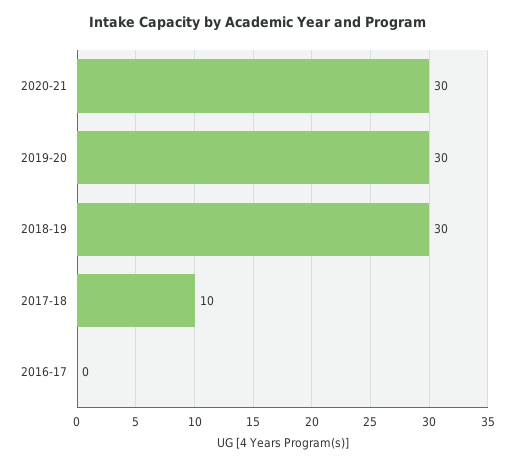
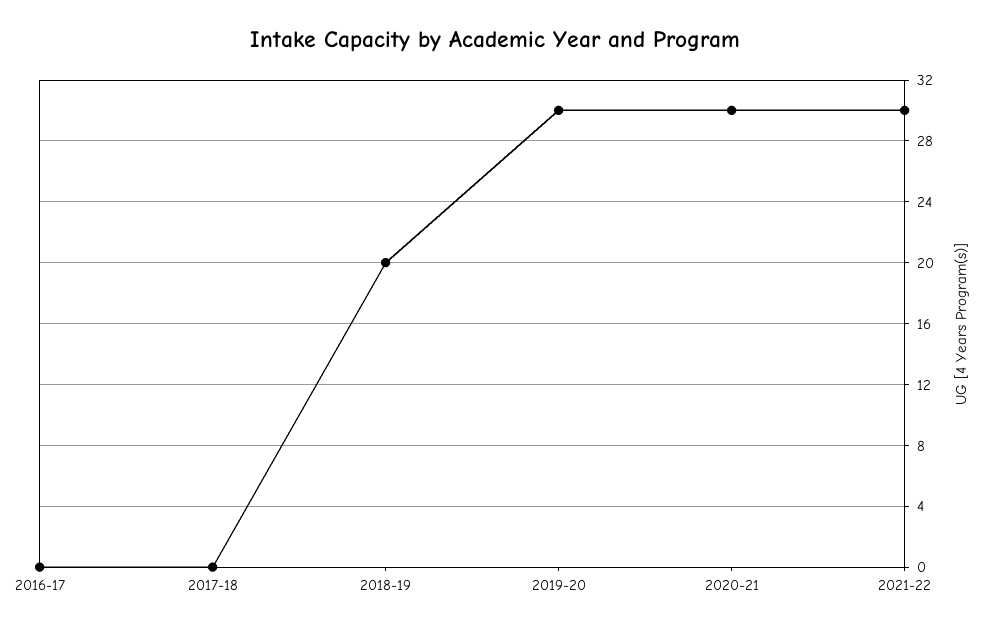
2018-19: 30 -> 20
2017-18: 10 -> 0
2021-22: none -> 30

